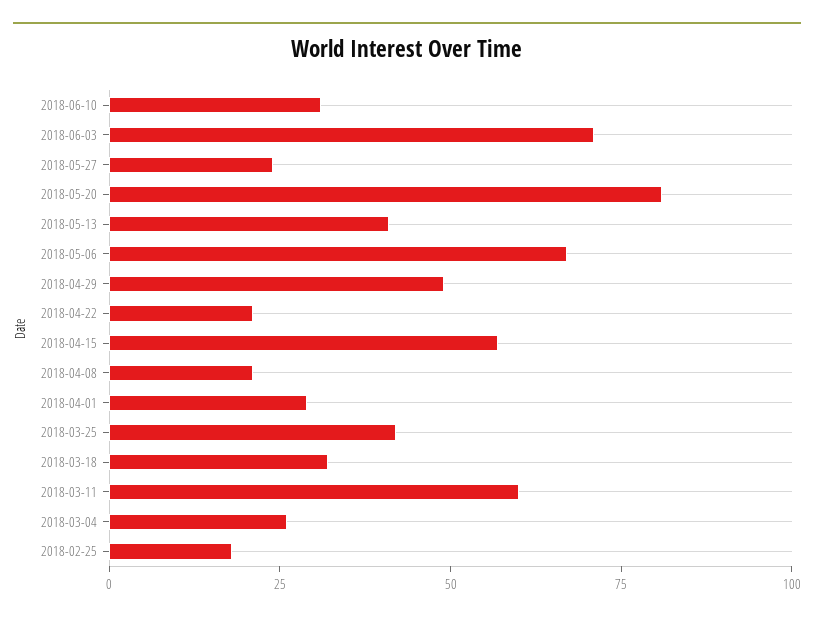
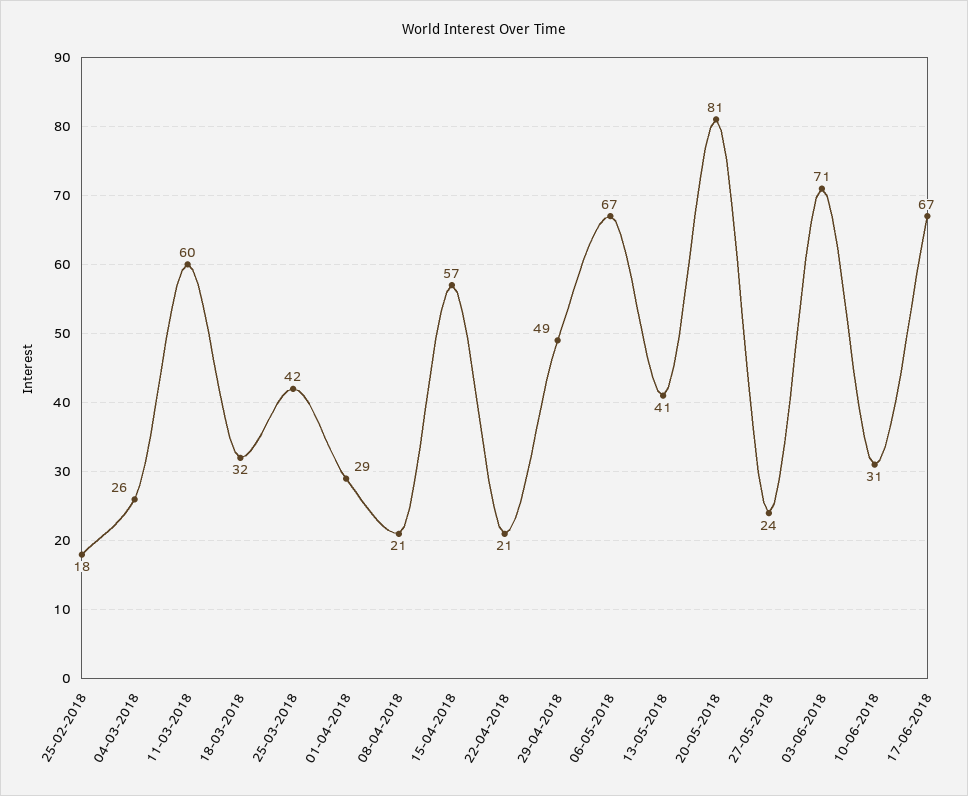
17-06-2018: none -> 67

